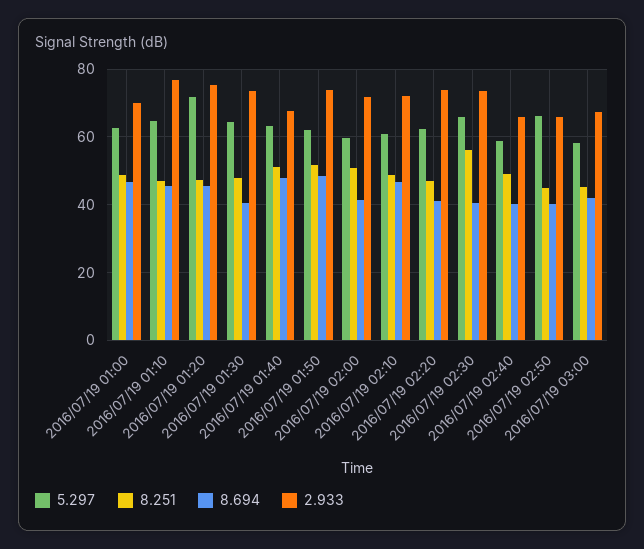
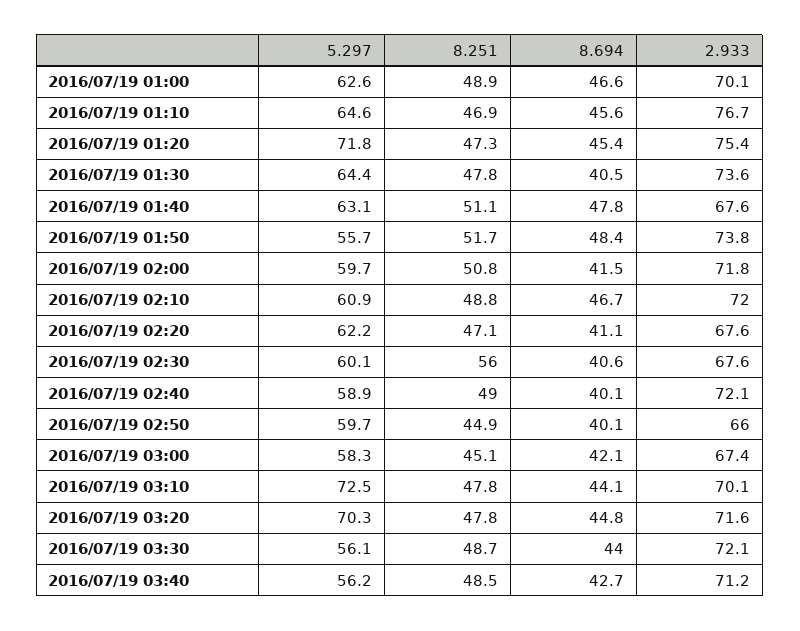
5.297, 2016/07/19 01:50: 62 -> 55.7
2.933, 2016/07/19 02:20: 74 -> 67.6
5.297, 2016/07/19 02:30: 66 -> 60.1
2.933, 2016/07/19 02:30: 74 -> 67.6
2.933, 2016/07/19 02:40: 66 -> 72.1
5.297, 2016/07/19 02:50: 66 -> 59.7
5.297, 2016/07/19 03:10: none -> 72.5
8.251, 2016/07/19 03:10: none -> 47.8
8.694, 2016/07/19 03:10: none -> 44.1
2.933, 2016/07/19 03:10: none -> 70.1
5.297, 2016/07/19 03:20: none -> 70.3
8.251, 2016/07/19 03:20: none -> 47.8
8.694, 2016/07/19 03:20: none -> 44.8
2.933, 2016/07/19 03:20: none -> 71.6
5.297, 2016/07/19 03:30: none -> 56.1
8.251, 2016/07/19 03:30: none -> 48.7
8.694, 2016/07/19 03:30: none -> 44
2.933, 2016/07/19 03:30: none -> 72.1
5.297, 2016/07/19 03:40: none -> 56.2
8.251, 2016/07/19 03:40: none -> 48.5
8.694, 2016/07/19 03:40: none -> 42.7
2.933, 2016/07/19 03:40: none -> 71.2

